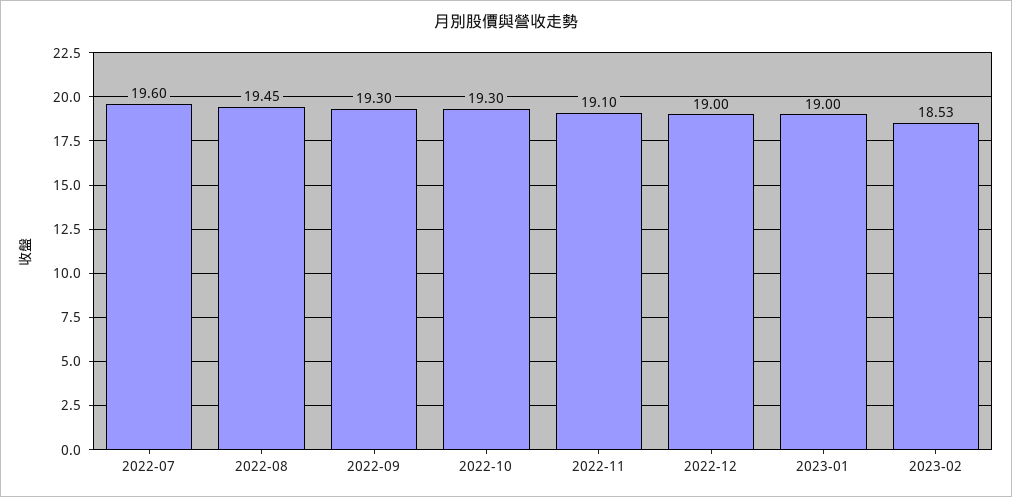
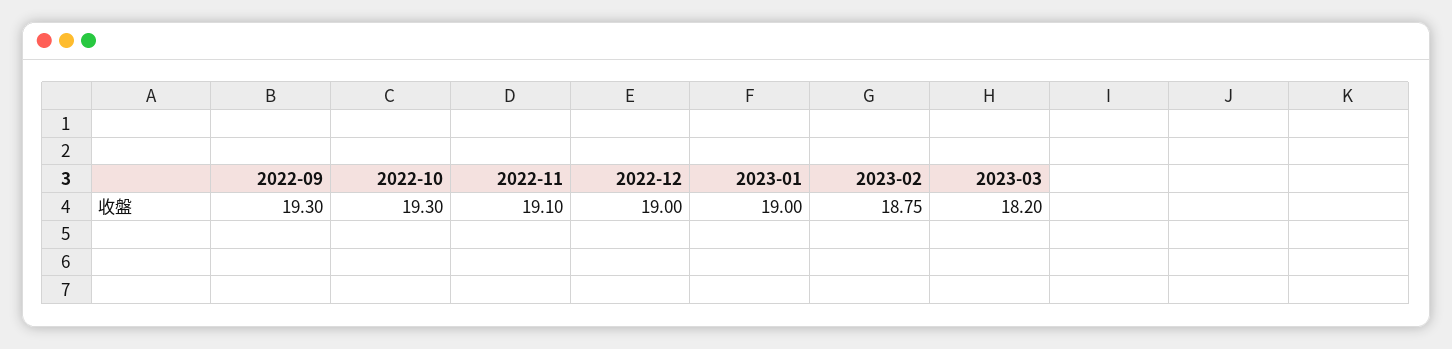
2022-07: 19.6 -> none
2022-08: 19.45 -> none
2023-02: 18.53 -> 18.75
2023-03: none -> 18.2

